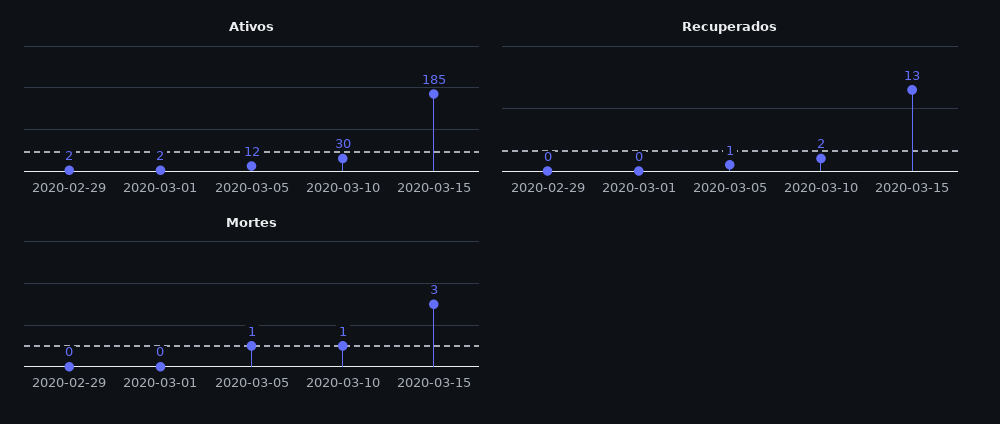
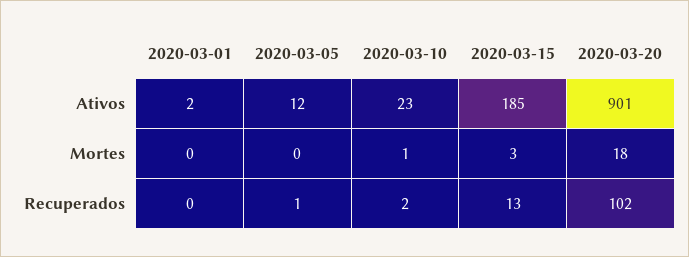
Ativos, 2020-02-29: 2 -> none
Ativos, 2020-03-10: 30 -> 23
Recuperados, 2020-02-29: 0 -> none
Mortes, 2020-02-29: 0 -> none
Mortes, 2020-03-05: 1 -> 0
Ativos, 2020-03-20: none -> 901
Mortes, 2020-03-20: none -> 18
Recuperados, 2020-03-20: none -> 102

